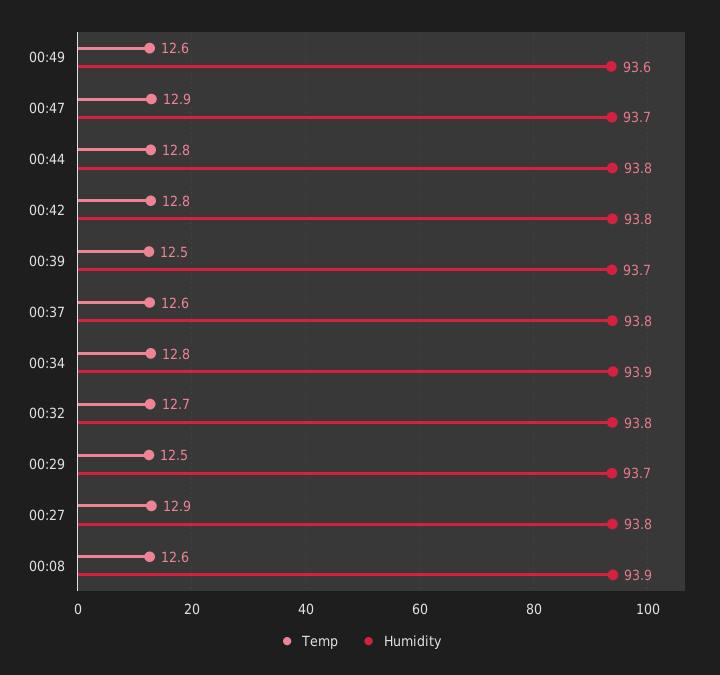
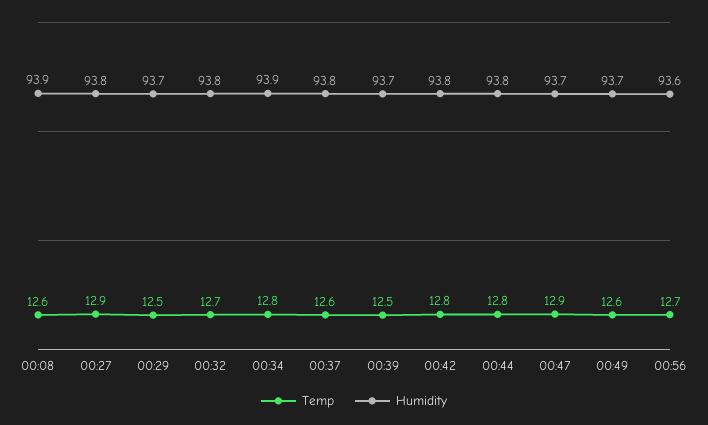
Humidity, 00:49: 93.6 -> 93.7
Temp, 00:56: none -> 12.7
Humidity, 00:56: none -> 93.6

